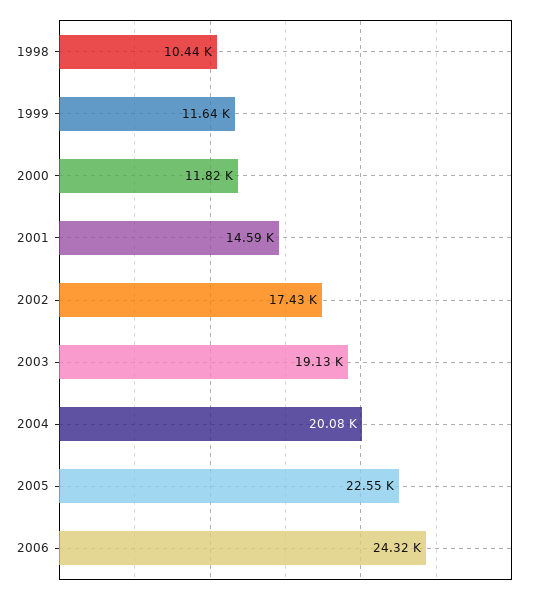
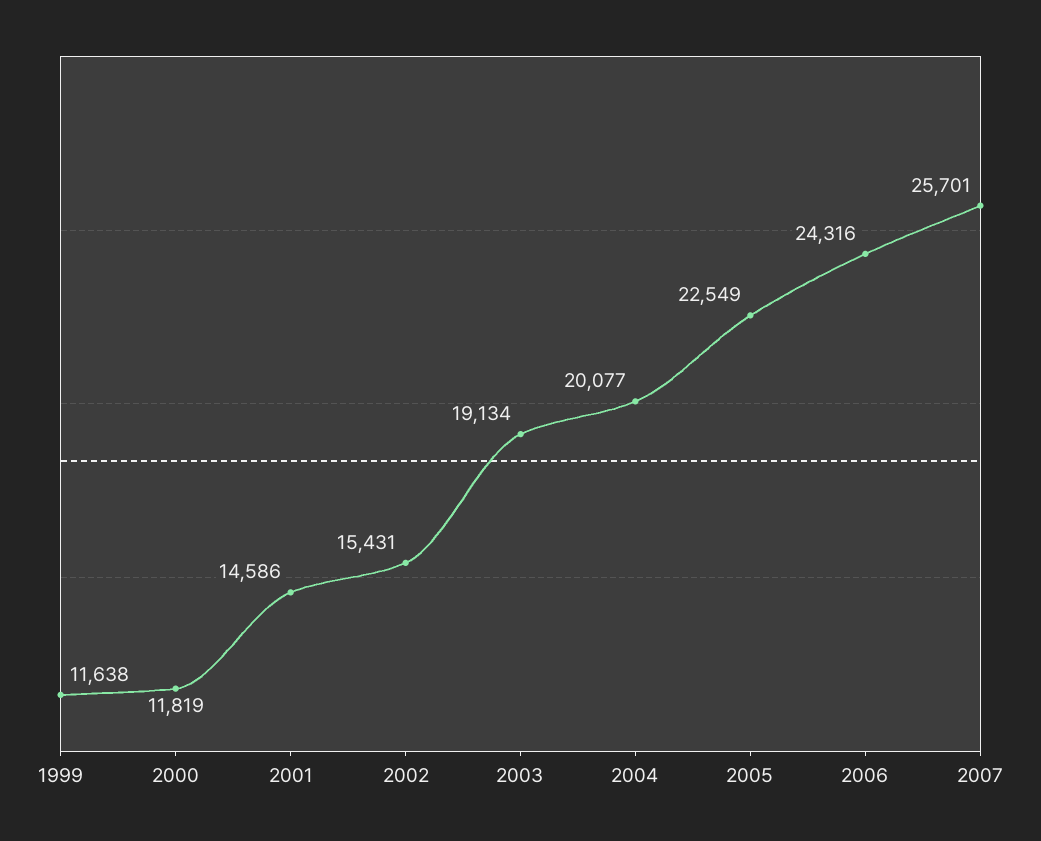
1998: 10440 -> none
2002: 17430 -> 15431
2007: none -> 25701

